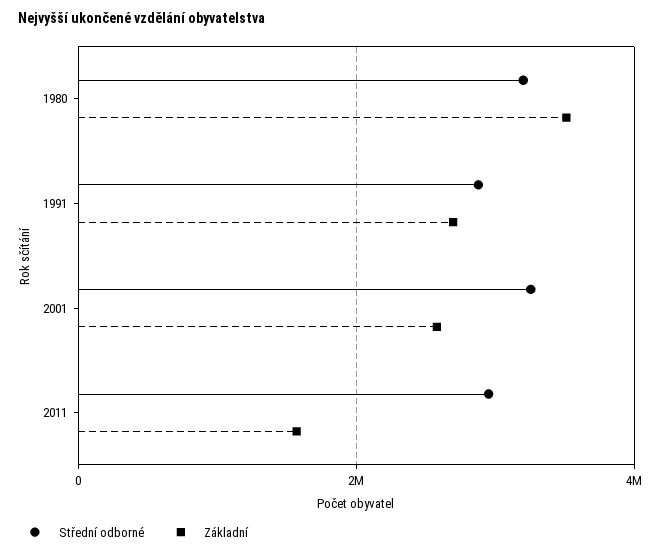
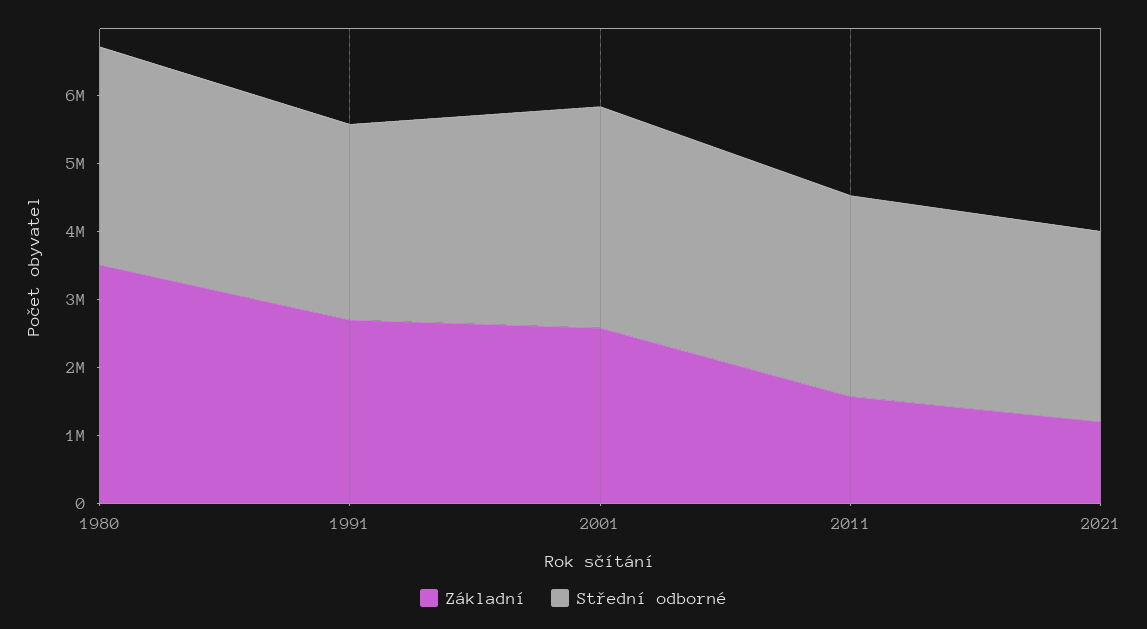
Základní, 2021: none -> 1200000
Střední odborné, 2021: none -> 2800000

